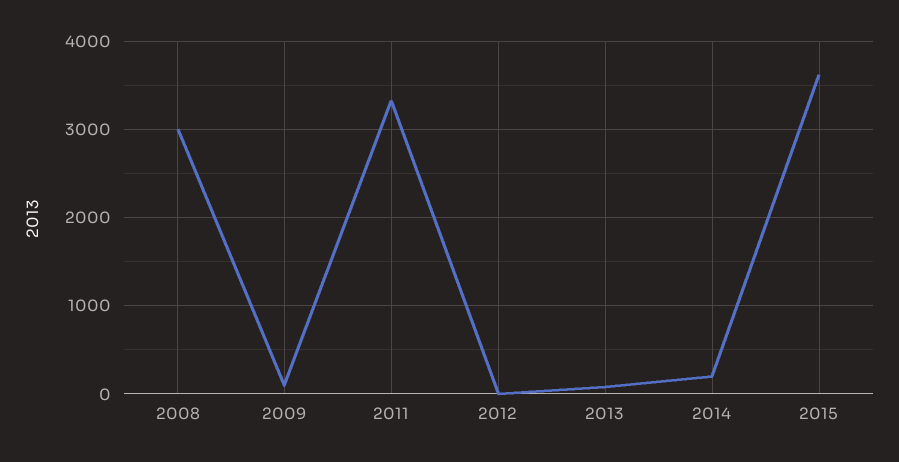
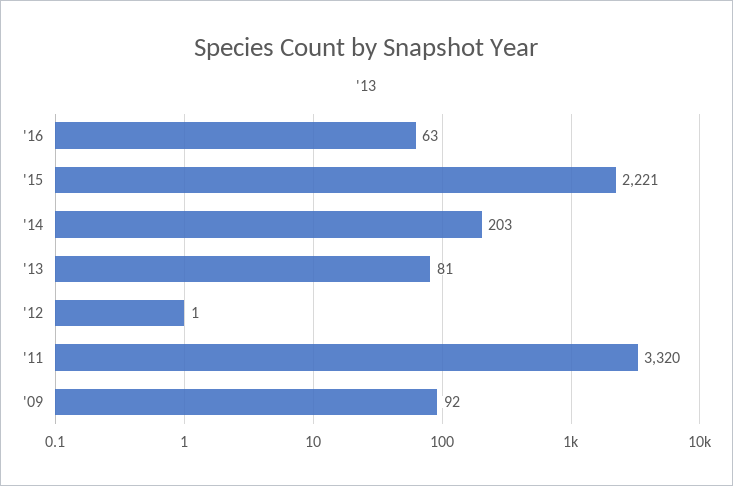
2008: 3000 -> none
2015: 3600 -> 2221
'16: none -> 63

